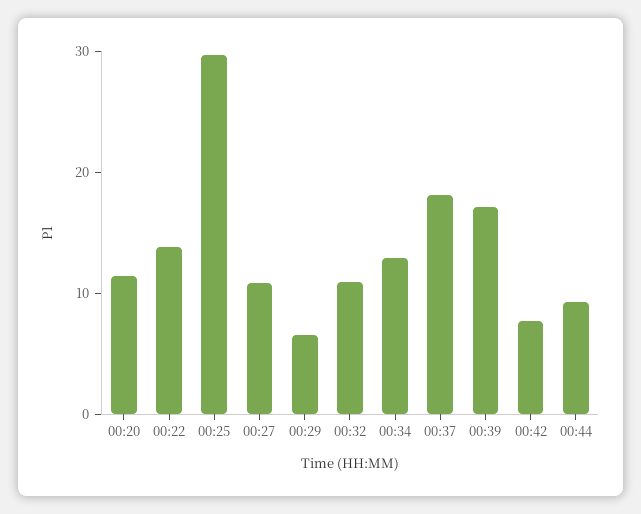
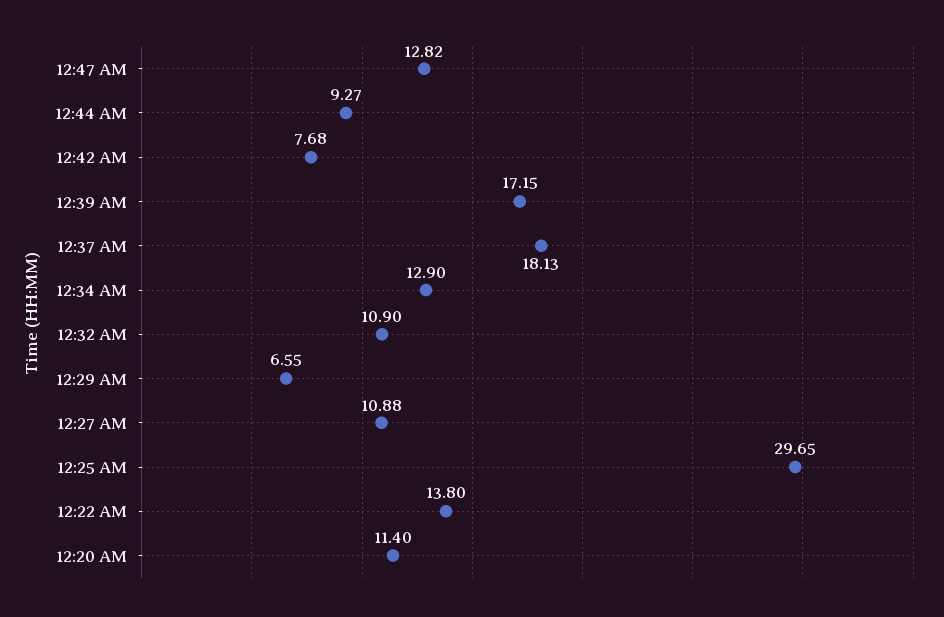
12:47 AM: none -> 12.82

